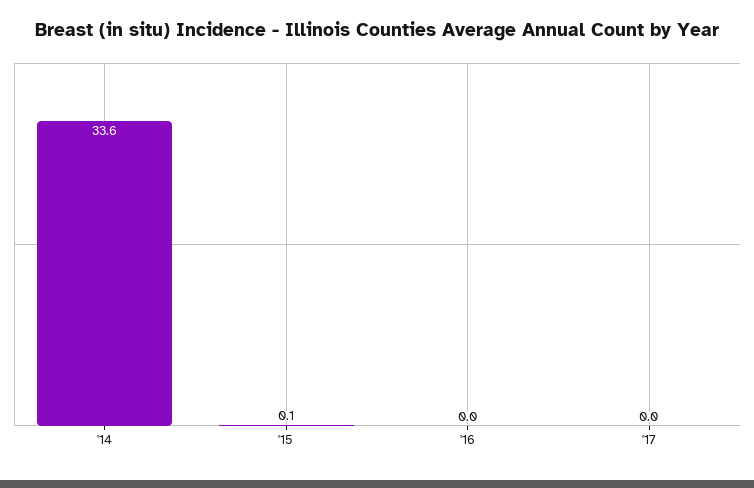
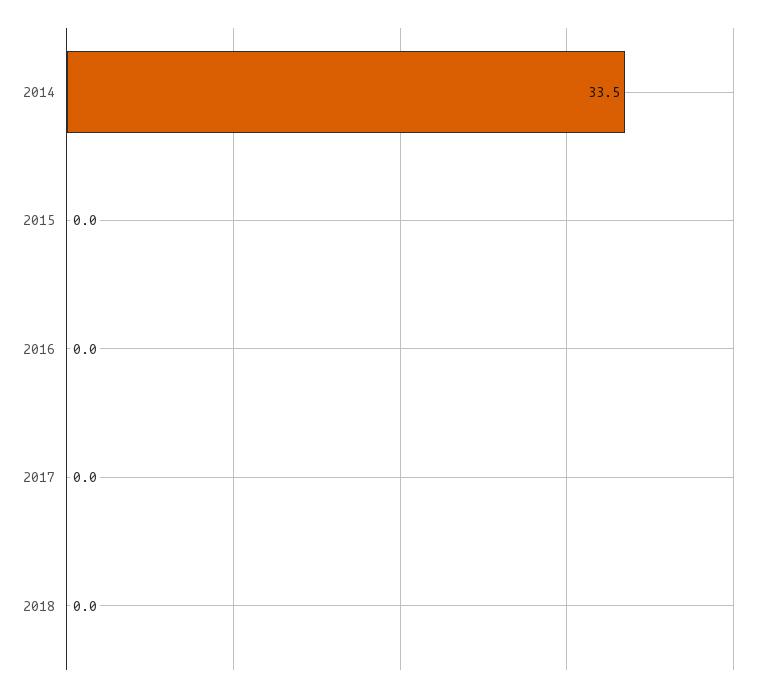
'14: 33.6 -> 33.5
'15: 0.1 -> 0
2018: none -> 0

